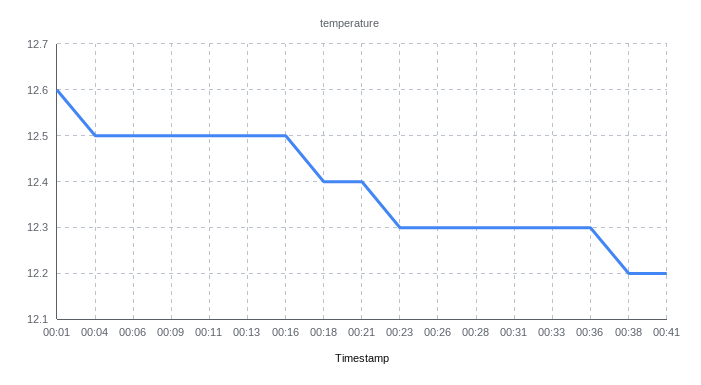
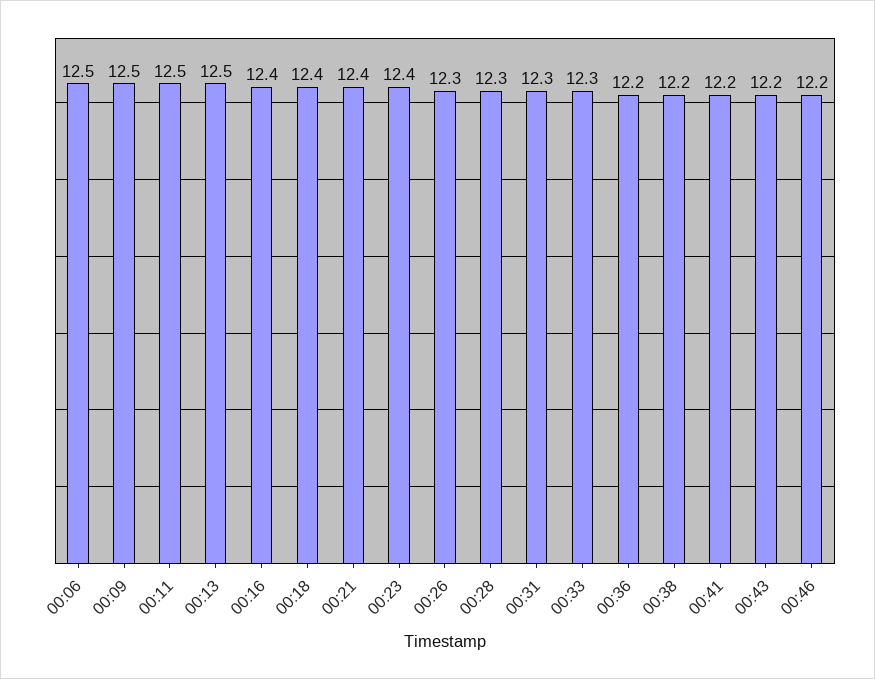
00:01: 12.6 -> none
00:04: 12.5 -> none
00:16: 12.5 -> 12.4
00:23: 12.3 -> 12.4
00:36: 12.3 -> 12.2
00:43: none -> 12.2
00:46: none -> 12.2

